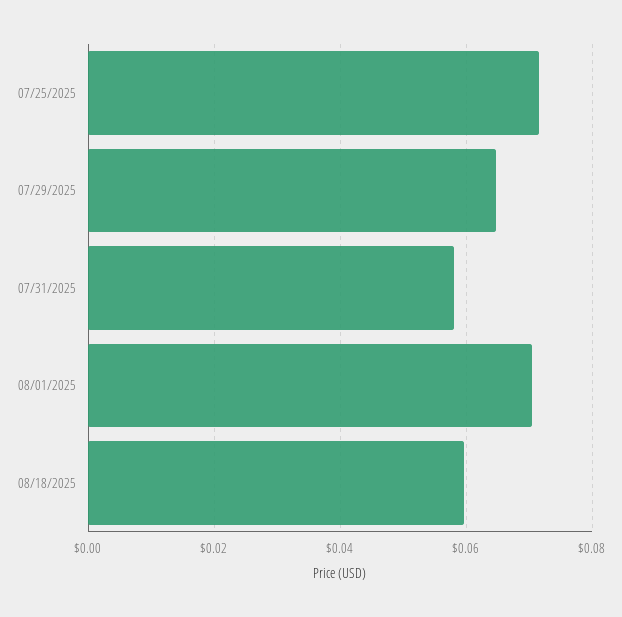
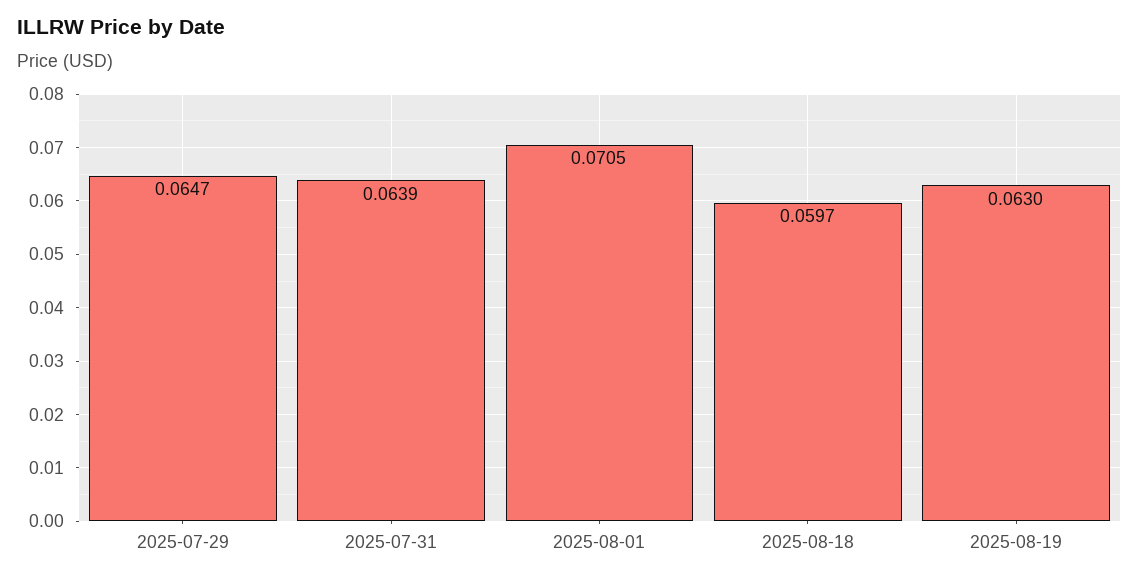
07/25/2025: 0.072 -> none
07/31/2025: 0.058 -> 0.0639
2025-08-19: none -> 0.063

